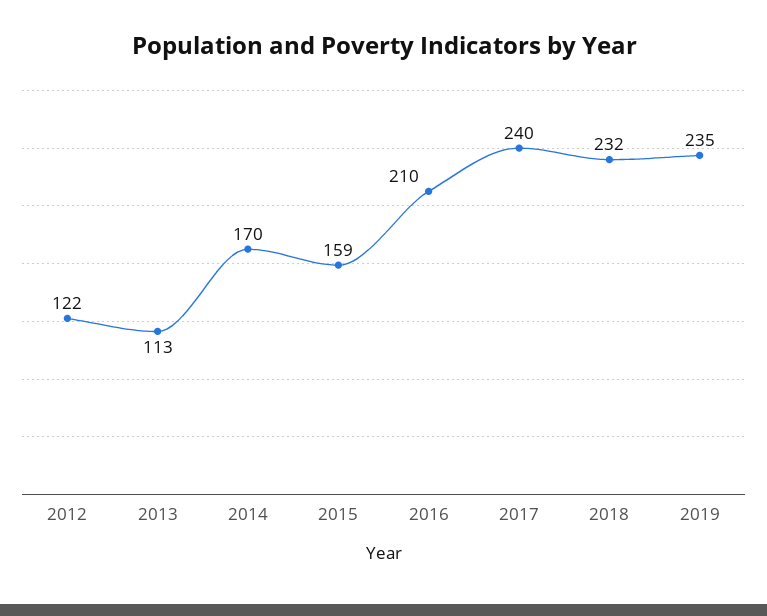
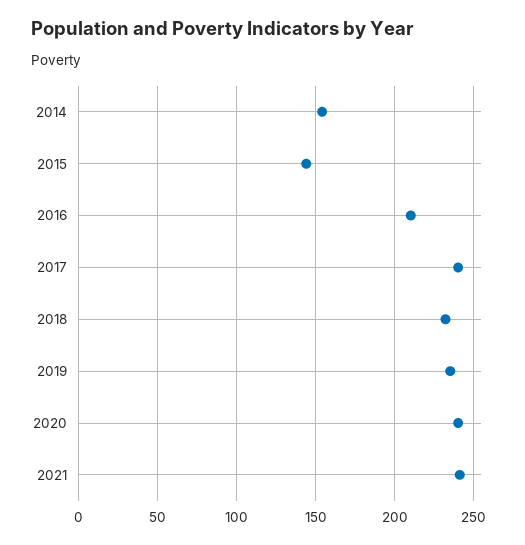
2012: 122 -> none
2013: 113 -> none
2014: 170 -> 155
2015: 159 -> 145
2020: none -> 240
2021: none -> 240

